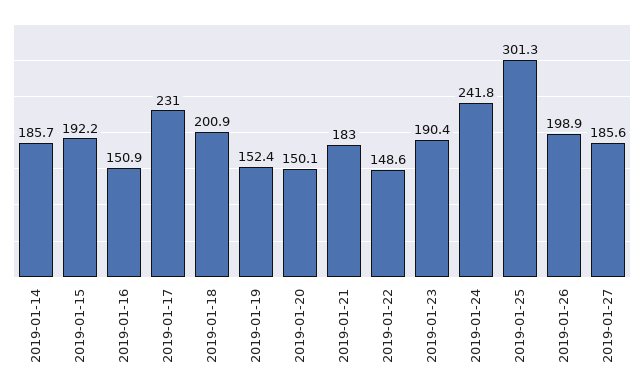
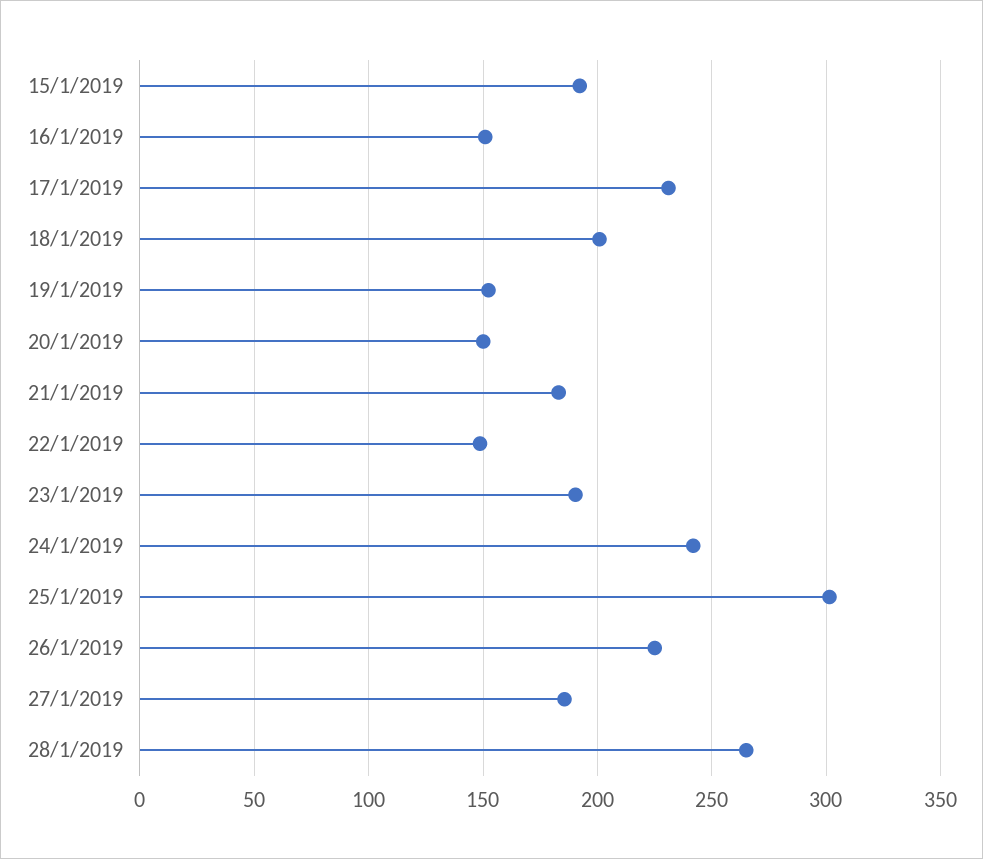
2019-01-14: 185.7 -> none
2019-01-26: 198.9 -> 225
28/1/2019: none -> 265

